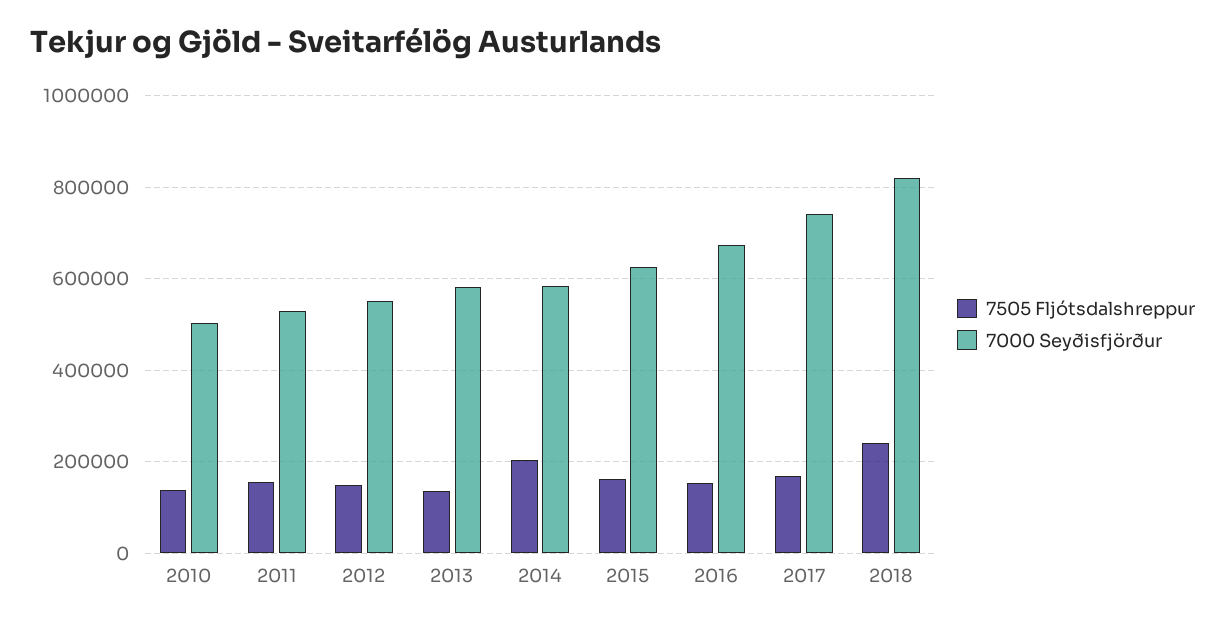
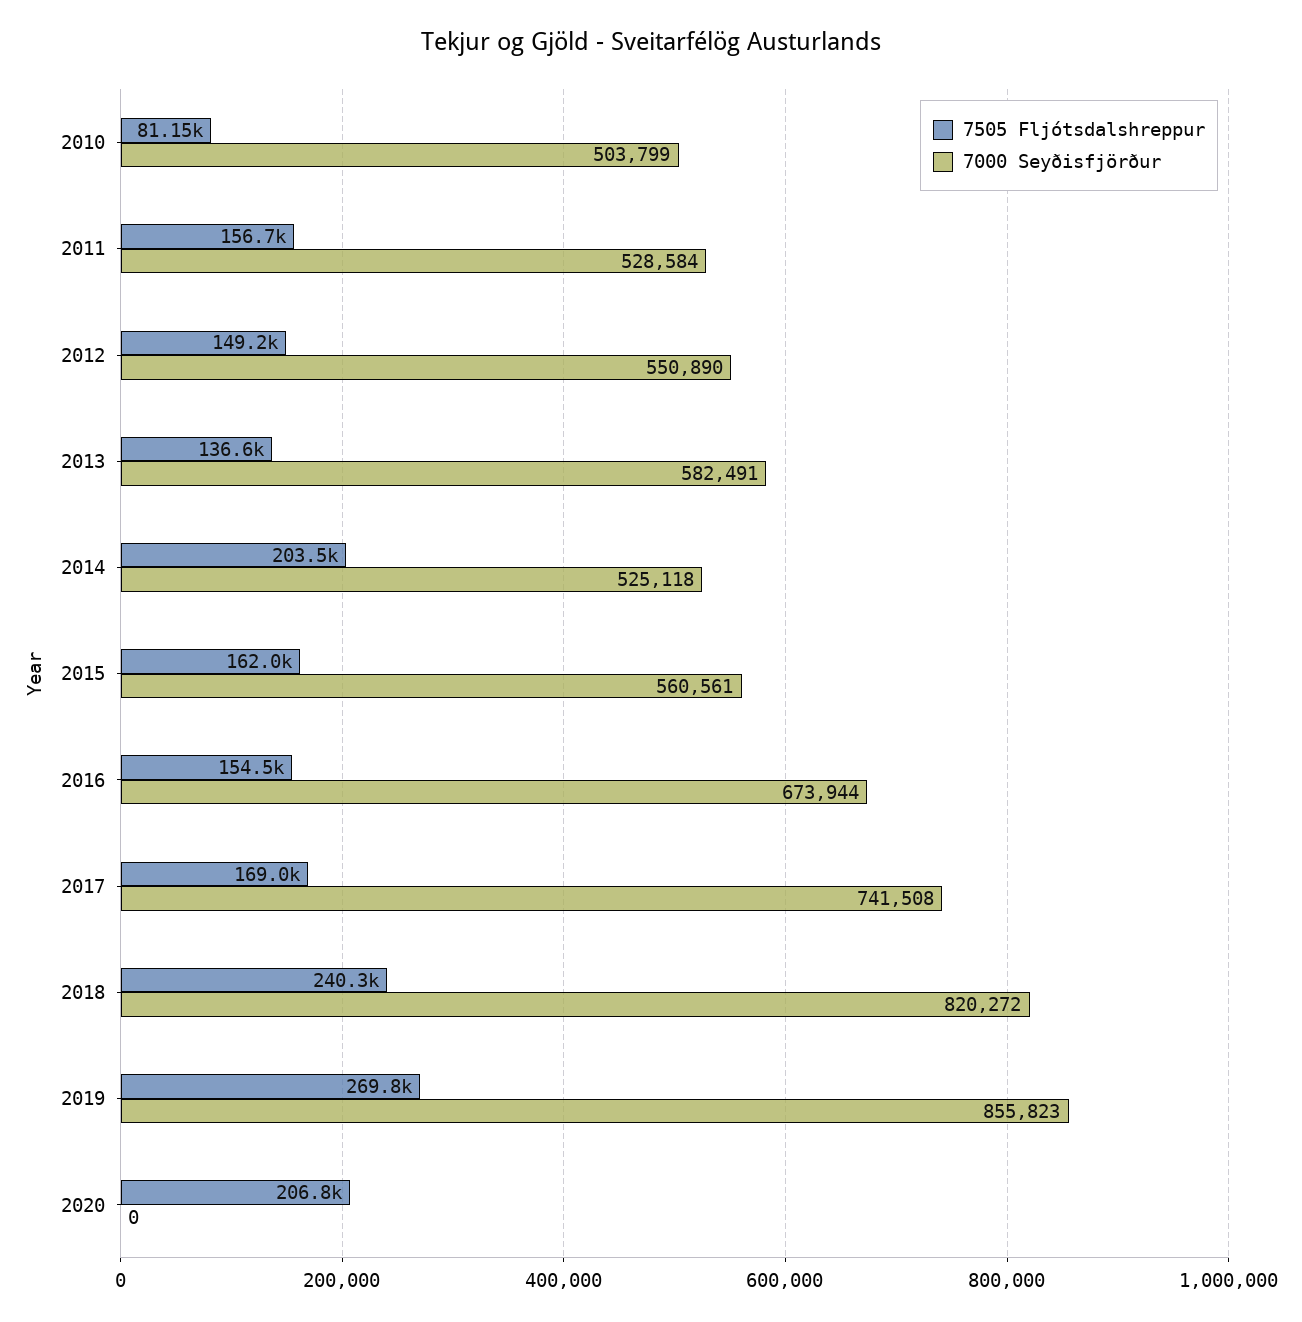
7505 Fljótsdalshreppur, 2010: 140000 -> 81150
7000 Seyðisfjörður, 2014: 580000 -> 525118
7000 Seyðisfjörður, 2015: 620000 -> 560561
7505 Fljótsdalshreppur, 2019: none -> 269800
7000 Seyðisfjörður, 2019: none -> 855823
7505 Fljótsdalshreppur, 2020: none -> 206800
7000 Seyðisfjörður, 2020: none -> 0

